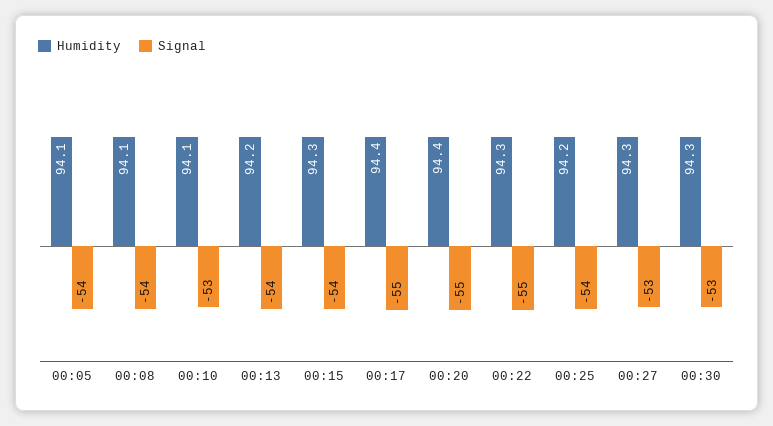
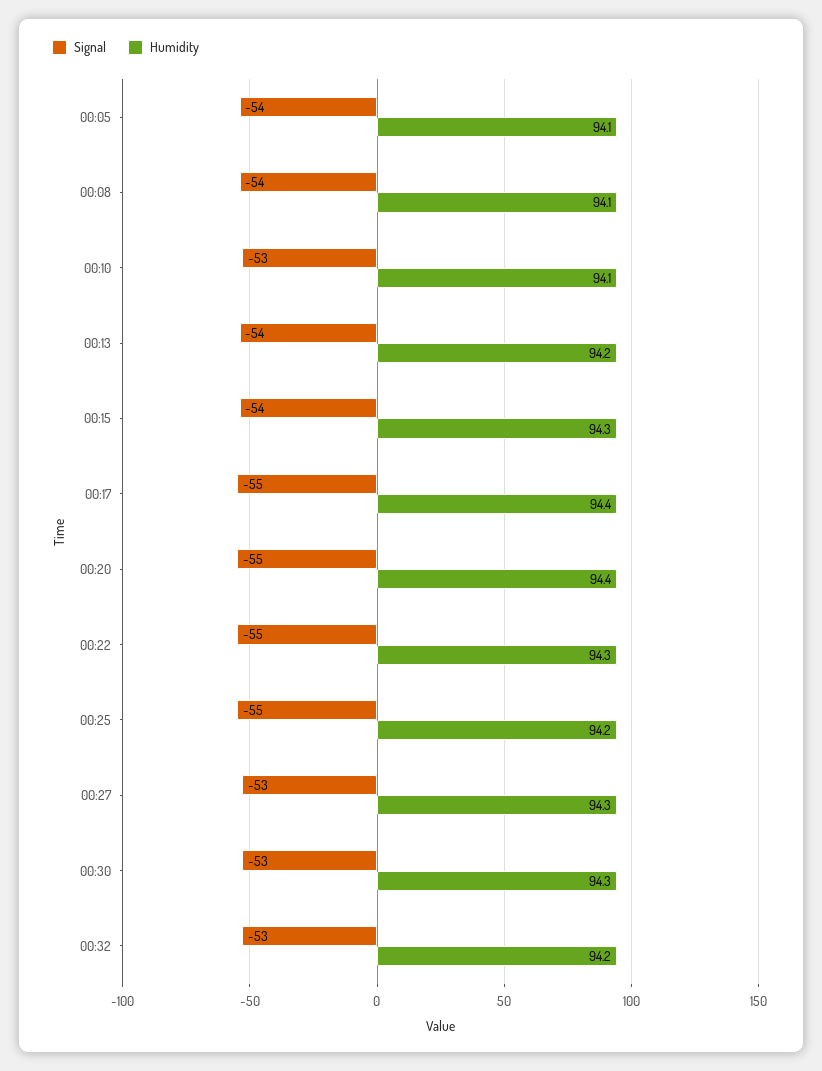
Signal, 00:25: -54 -> -55
Signal, 00:32: none -> -53
Humidity, 00:32: none -> 94.2

